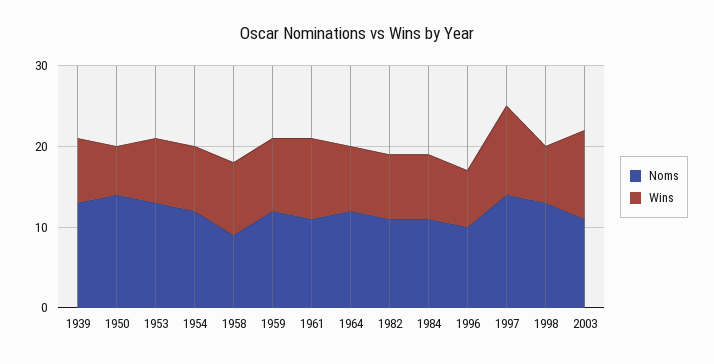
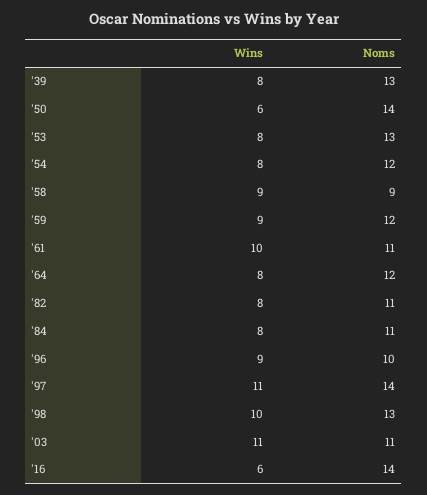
Wins, 1996: 7 -> 9
Wins, 1998: 7 -> 10
Wins, '16: none -> 6
Noms, '16: none -> 14

